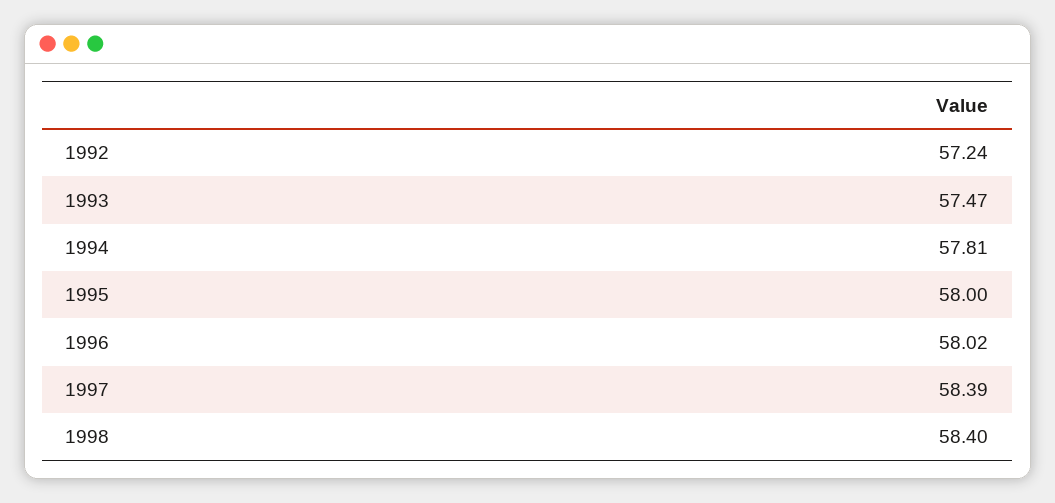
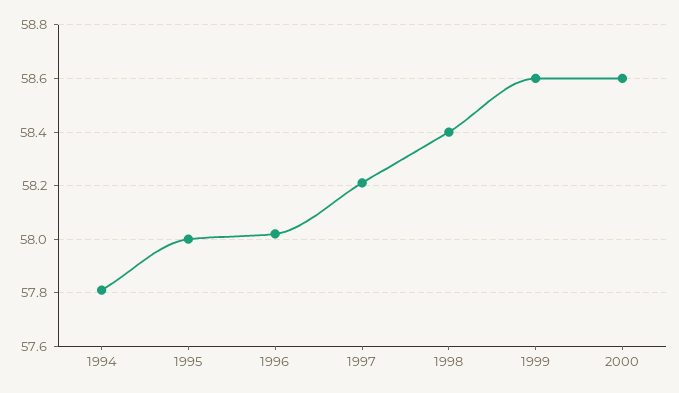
1992: 57.24 -> none
1993: 57.47 -> none
1997: 58.39 -> 58.2
1999: none -> 58.6
2000: none -> 58.6

